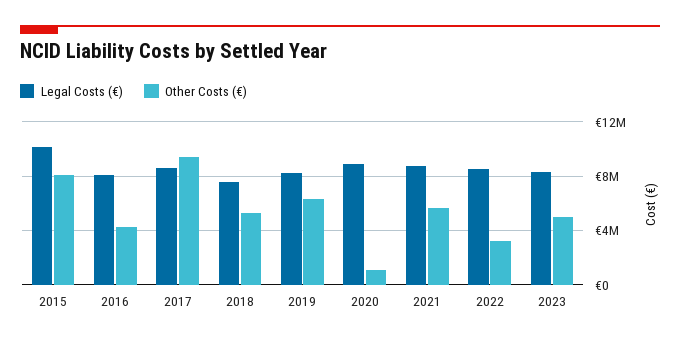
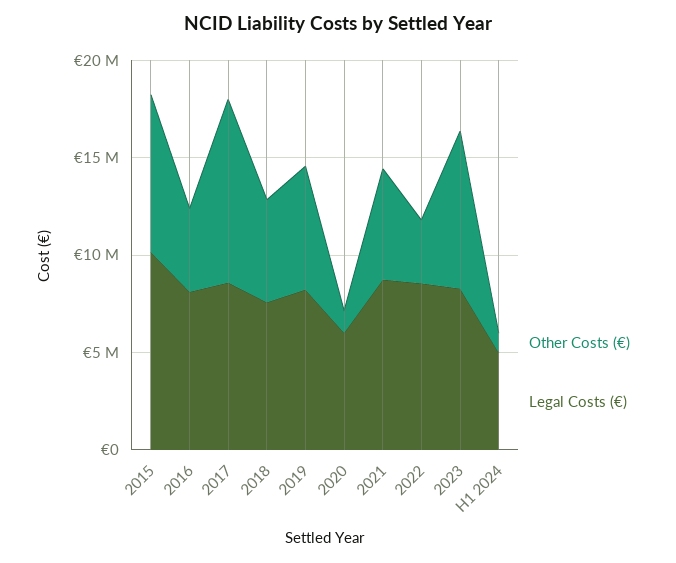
Legal Costs (€), 2020: 9000000 -> 6000000
Other Costs (€), 2023: 5000000 -> 8000000
Other Costs (€), H1 2024: none -> 1000000
Legal Costs (€), H1 2024: none -> 5000000

